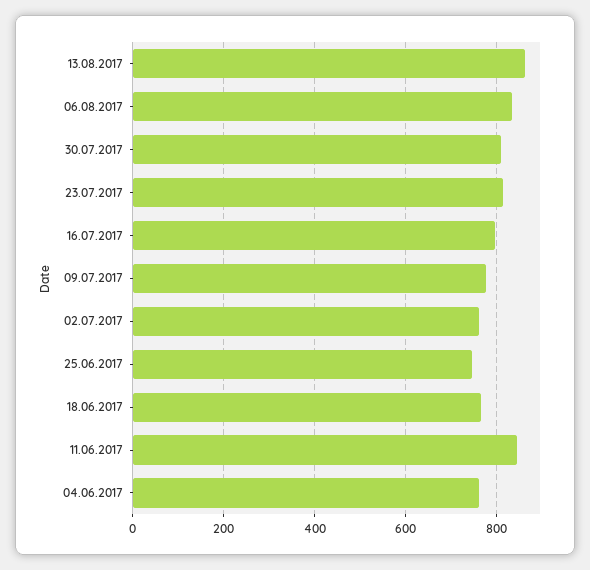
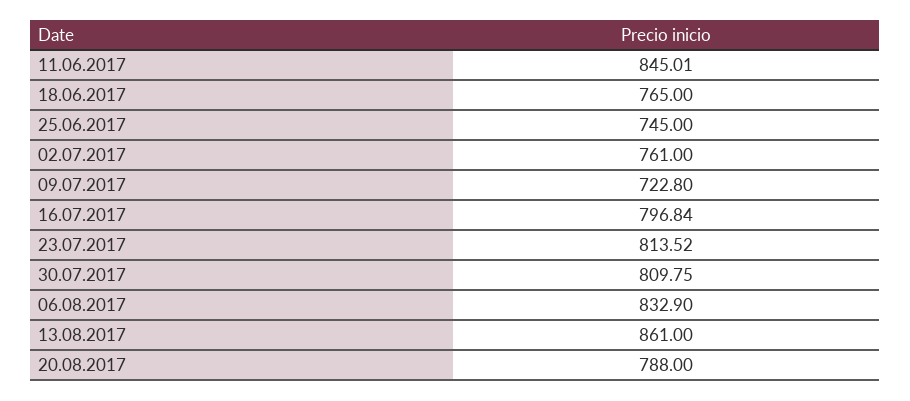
09.07.2017: 780 -> 722.8
04.06.2017: 760 -> none
20.08.2017: none -> 788

